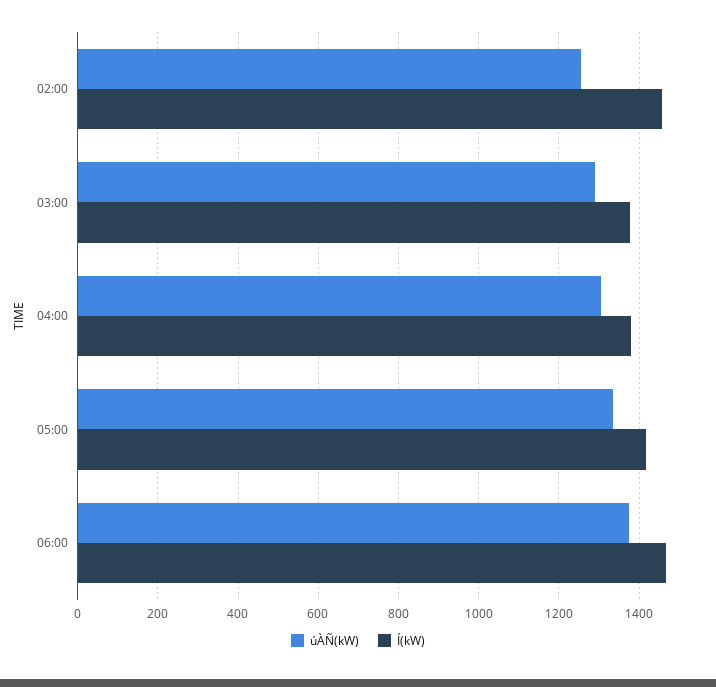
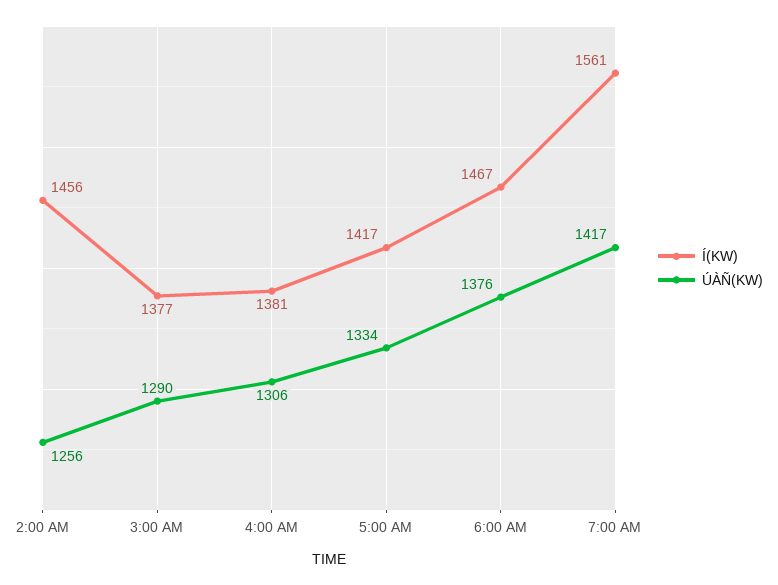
Í(kW), 7:00 AM: none -> 1561
úÀÑ(kW), 7:00 AM: none -> 1417

